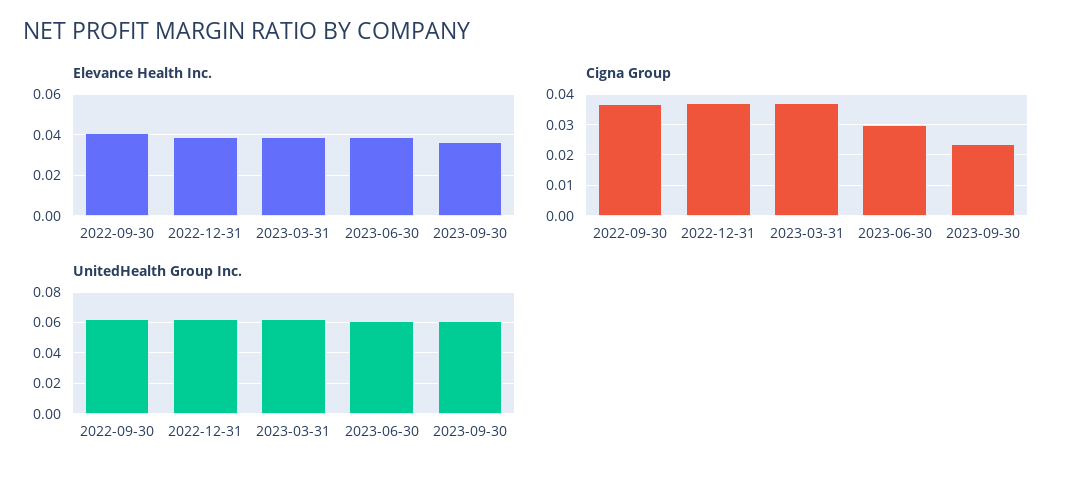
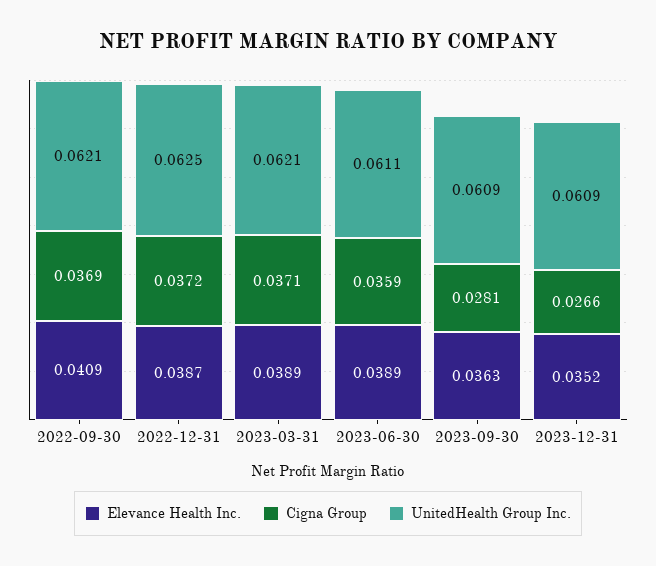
Cigna Group, 2023-06-30: 0.03 -> 0.0359
Cigna Group, 2023-09-30: 0.024 -> 0.0281
Elevance Health Inc., 2023-12-31: none -> 0.0352
Cigna Group, 2023-12-31: none -> 0.0266
UnitedHealth Group Inc., 2023-12-31: none -> 0.0609

